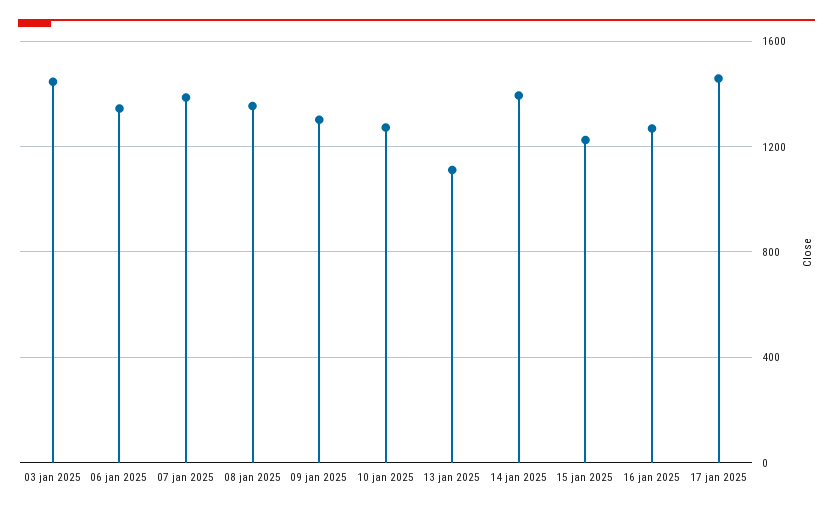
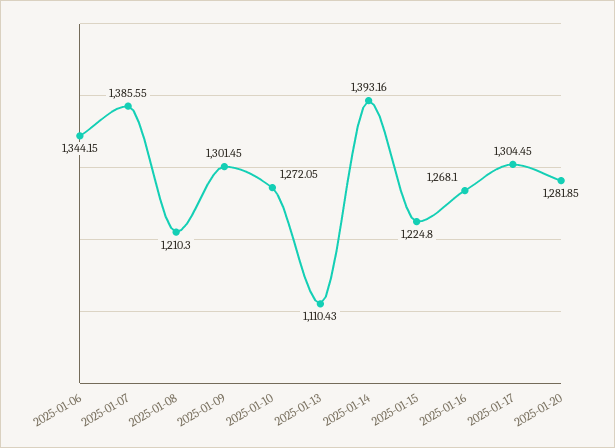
03 jan 2025: 1450 -> none
08 jan 2025: 1350 -> 1210.3
17 jan 2025: 1450 -> 1304.45
2025-01-20: none -> 1281.85

